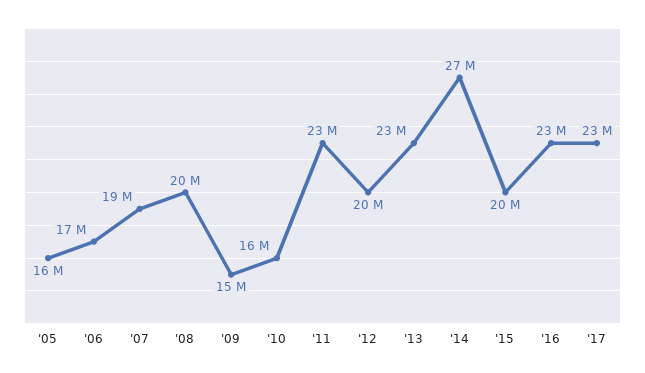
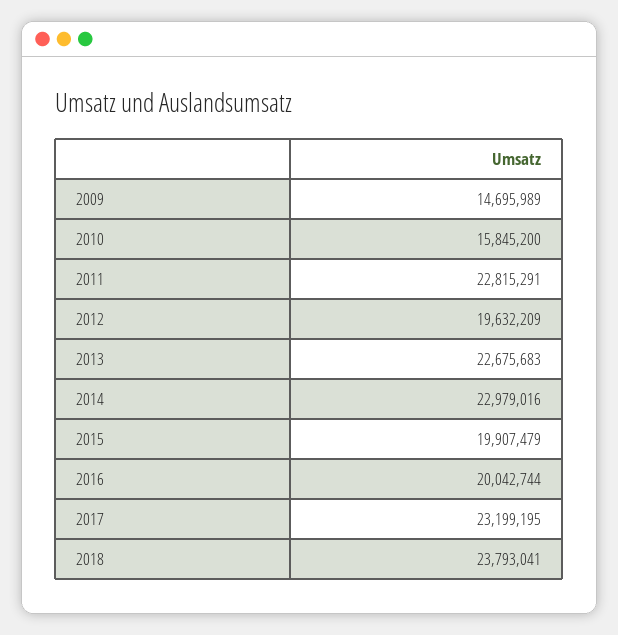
'05: 16000000 -> none
'06: 17000000 -> none
'07: 19000000 -> none
'08: 20000000 -> none
'14: 27000000 -> 22979016
'16: 23000000 -> 20042744
2018: none -> 23793041

